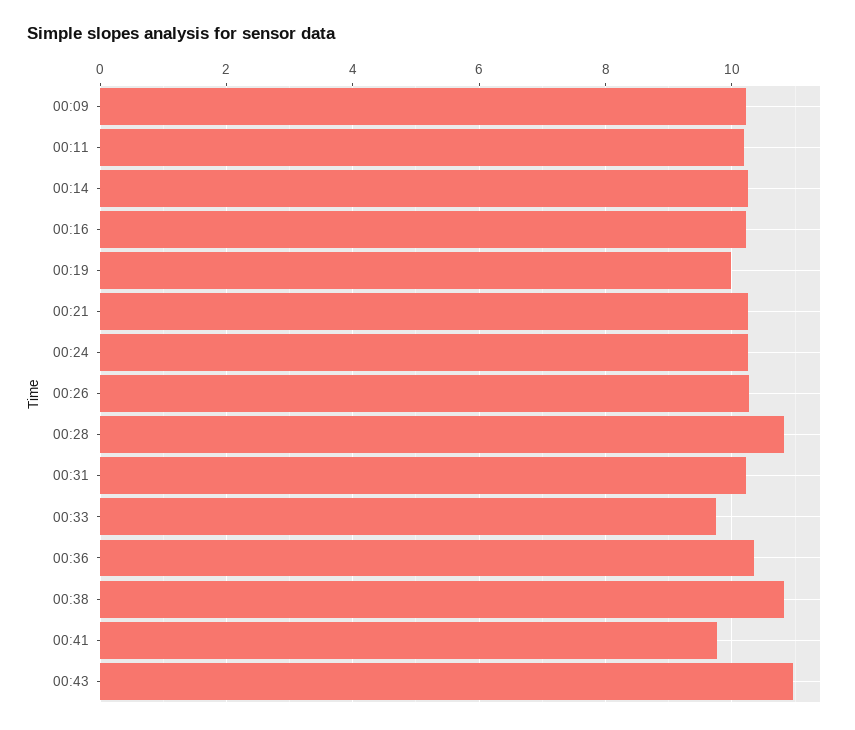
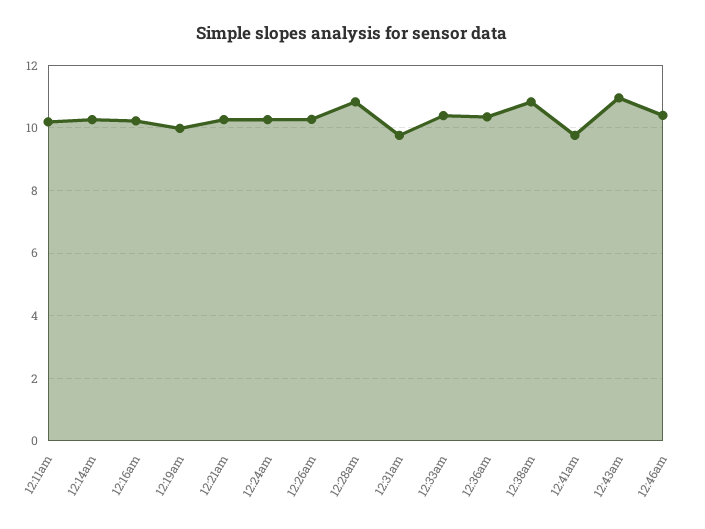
00:09: 10.2 -> none
00:31: 10.2 -> 9.8
00:33: 9.8 -> 10.4
12:46am: none -> 10.4

